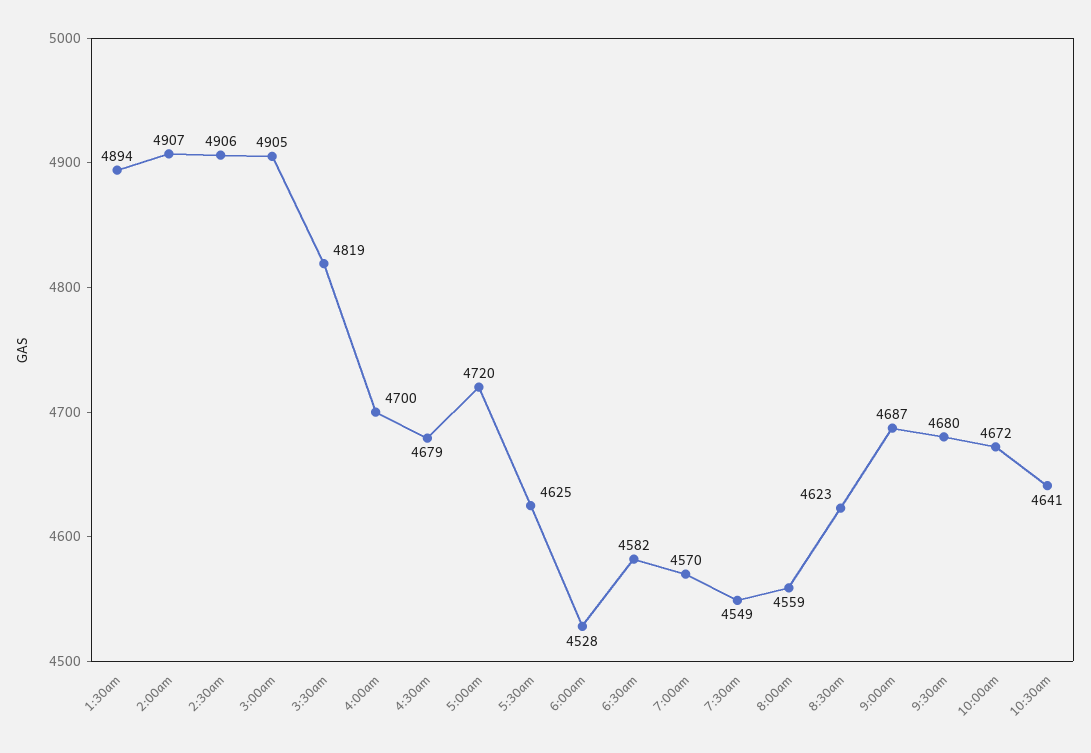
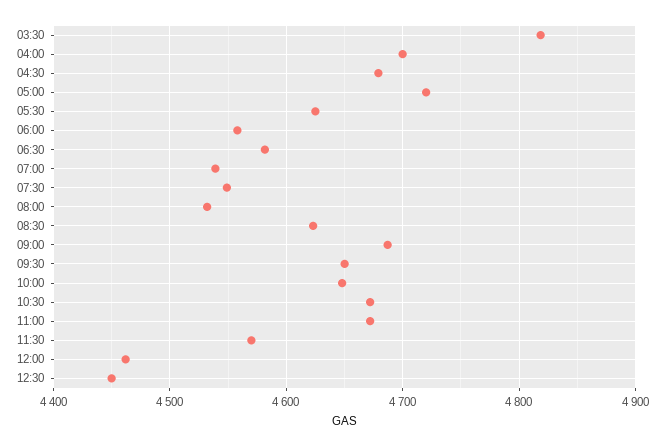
1:30am: 4894 -> none
2:00am: 4907 -> none
2:30am: 4906 -> none
3:00am: 4905 -> none
6:00am: 4528 -> 4560
7:00am: 4570 -> 4540
8:00am: 4559 -> 4530
9:30am: 4680 -> 4650
10:00am: 4672 -> 4650
10:30am: 4641 -> 4670
11:00: none -> 4670
11:30: none -> 4570
12:00: none -> 4460
12:30: none -> 4450

